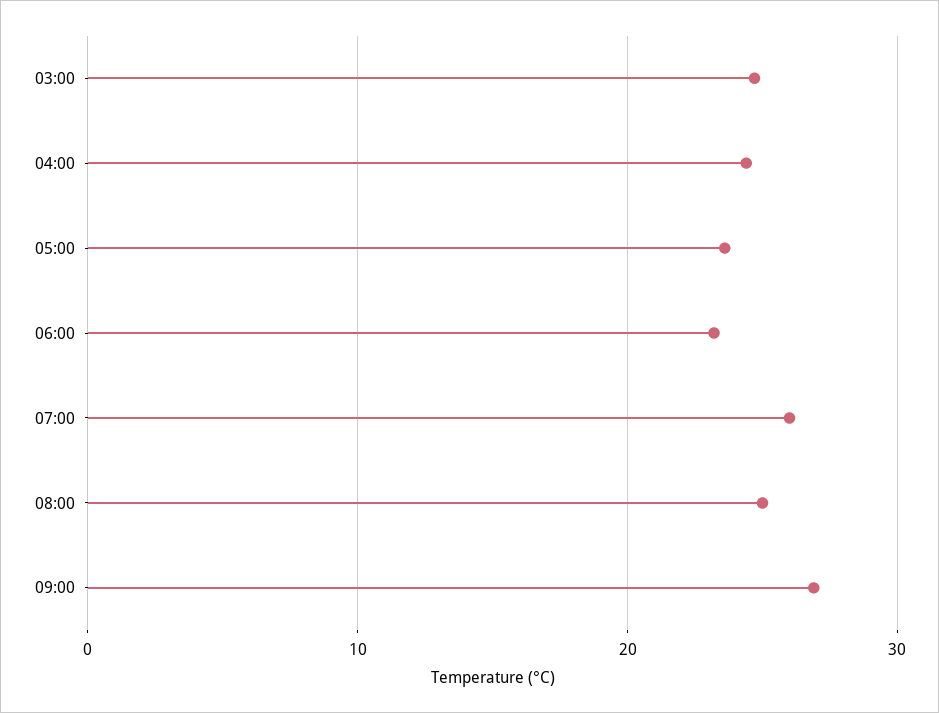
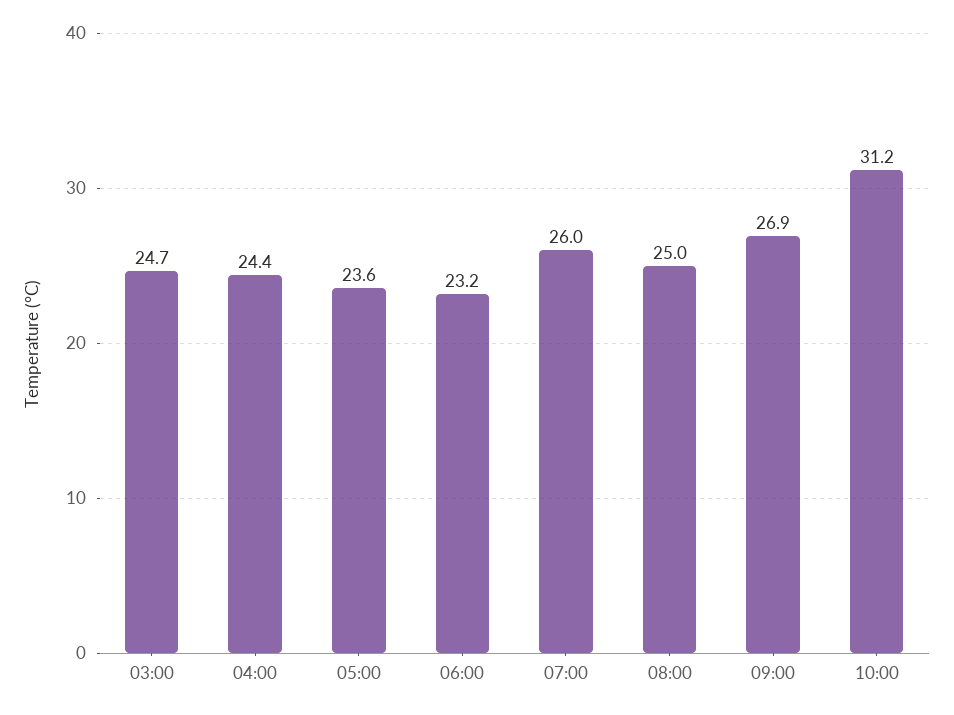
10:00: none -> 31.2

